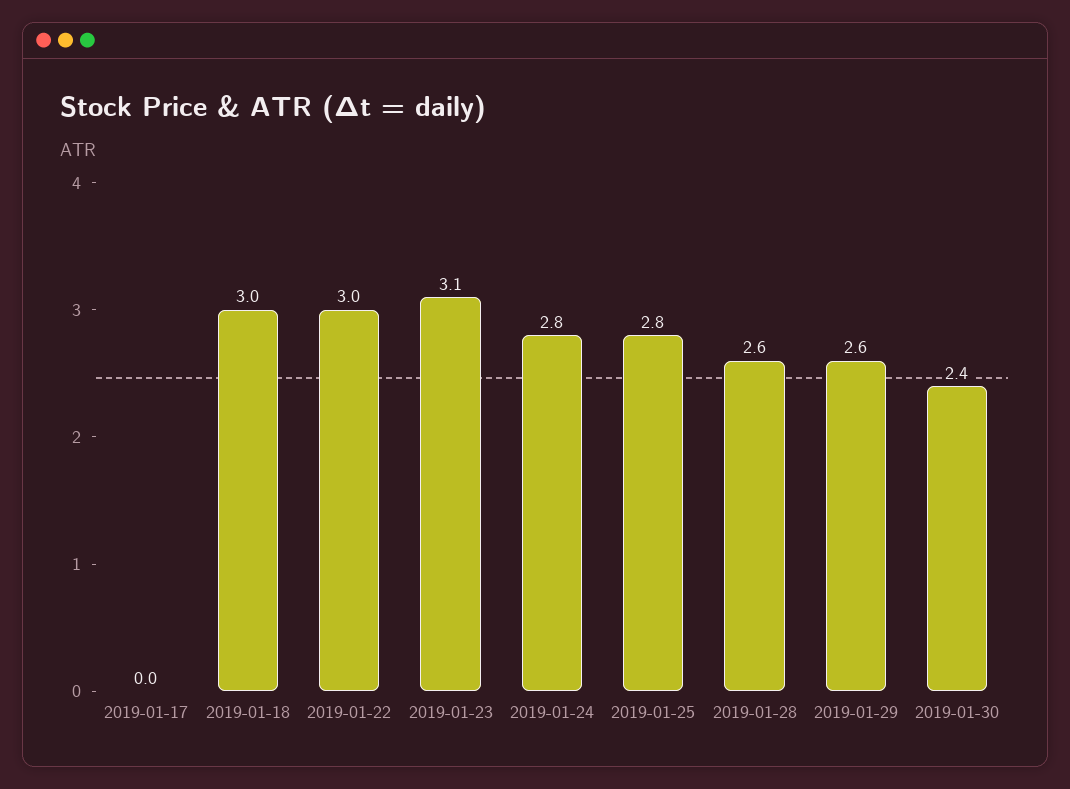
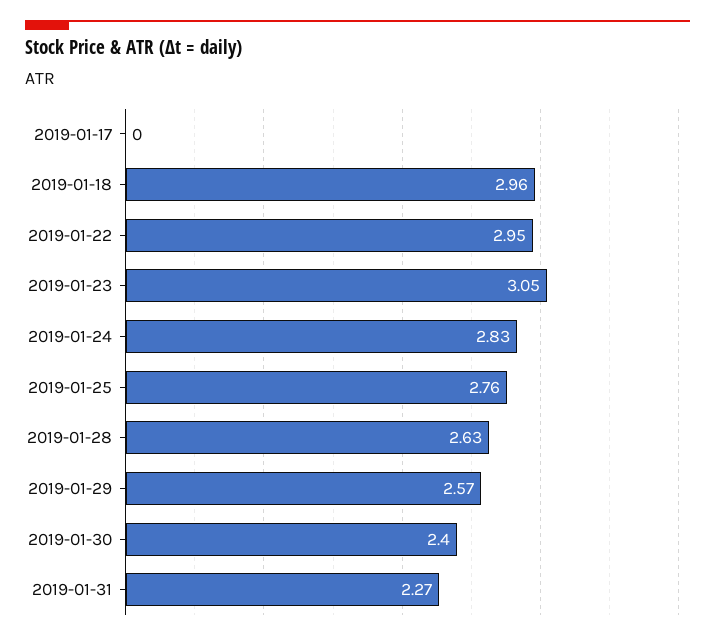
2019-01-31: none -> 2.27

